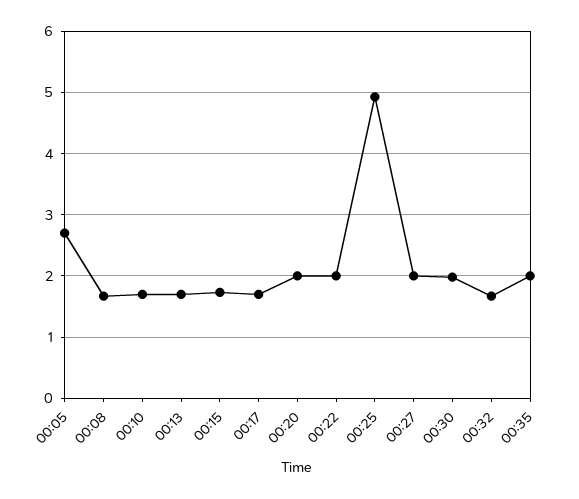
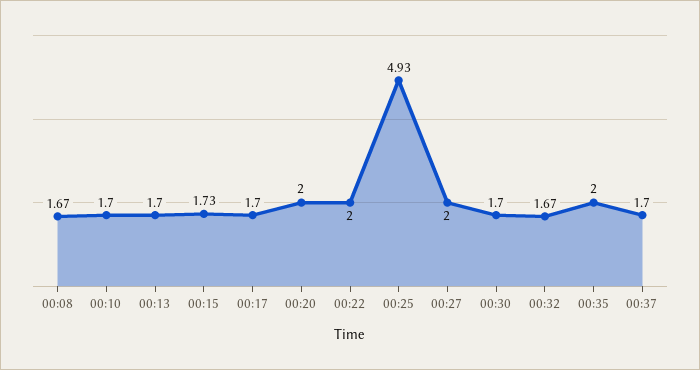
00:05: 2.7 -> none
00:30: 2 -> 1.7
00:37: none -> 1.7

